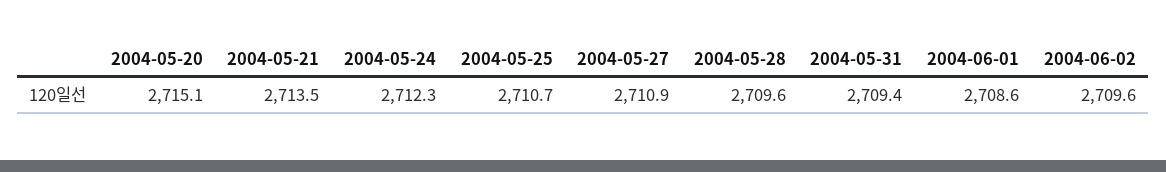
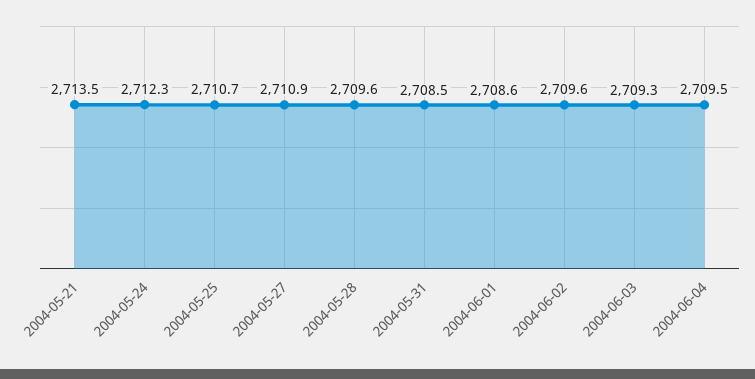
2004-05-20: 2715.1 -> none
2004-05-31: 2709.4 -> 2708.5
2004-06-03: none -> 2709.3
2004-06-04: none -> 2709.5

